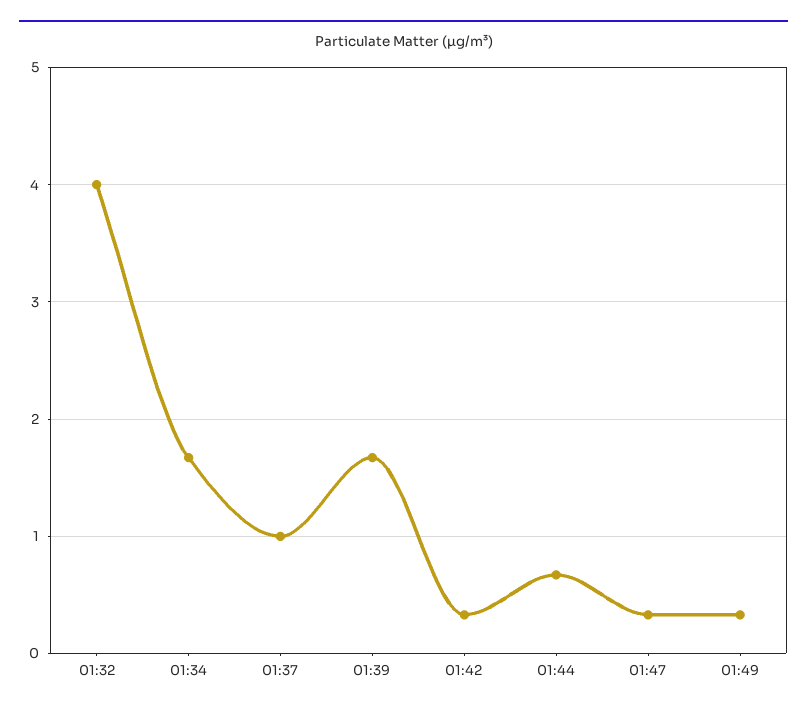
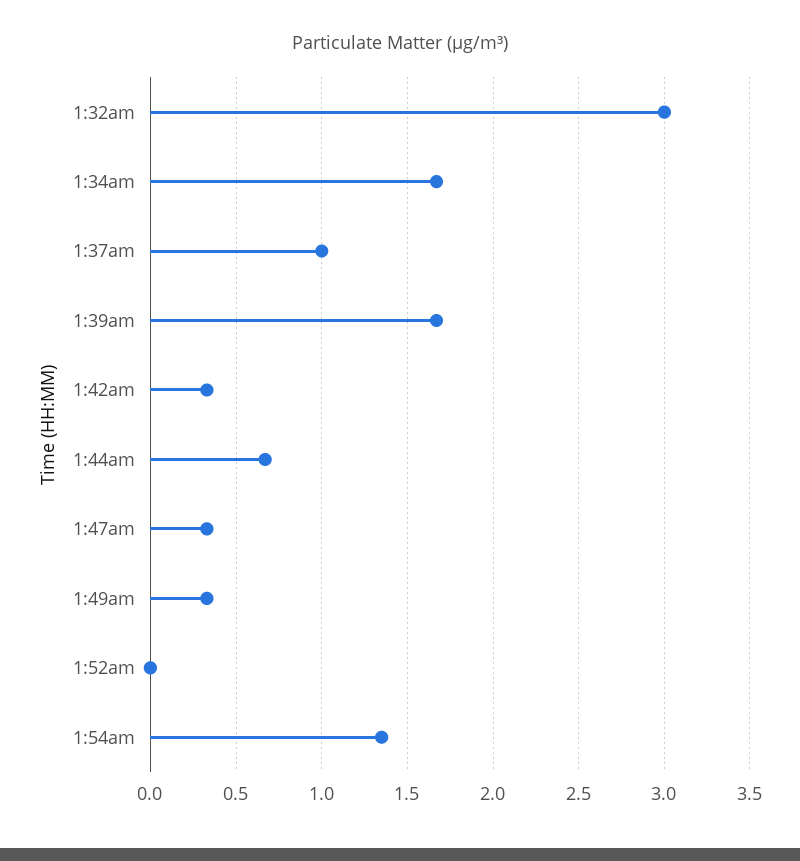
01:32: 4 -> 3
1:52am: none -> 0
1:54am: none -> 1.35

